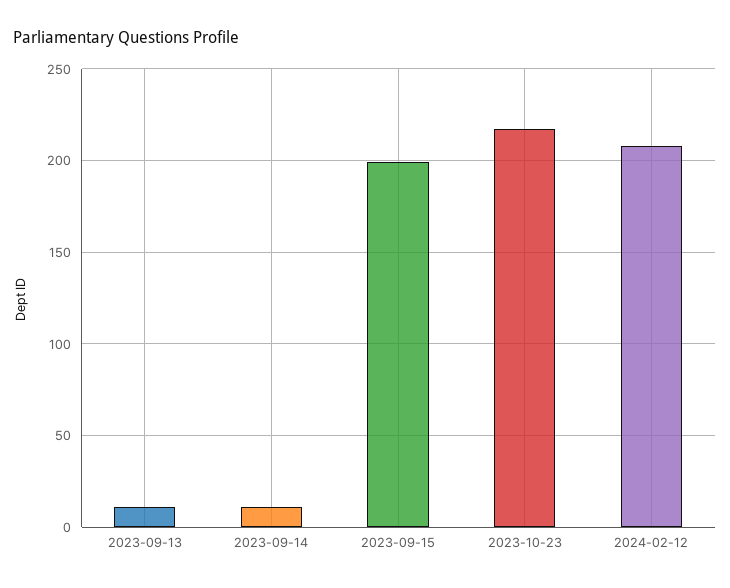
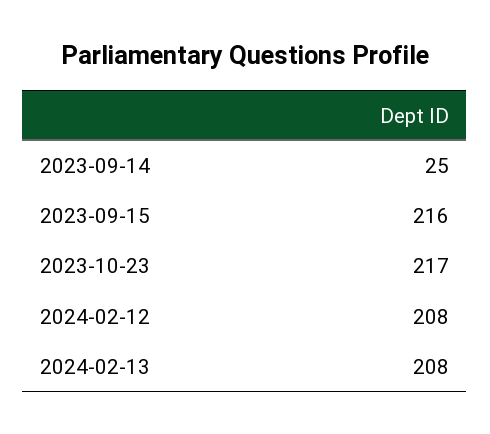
2023-09-13: 10 -> none
2023-09-14: 10 -> 25
2023-09-15: 200 -> 216
2024-02-13: none -> 208

